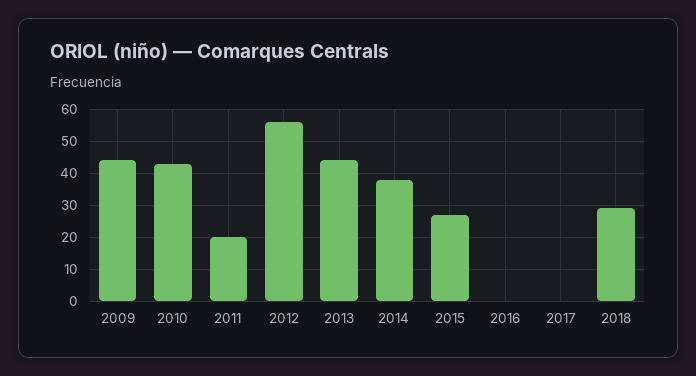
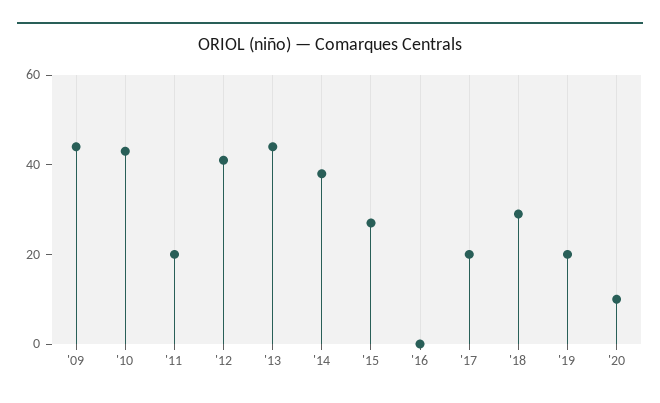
2012: 55 -> 40
2017: 0 -> 20
'19: none -> 20
'20: none -> 10

